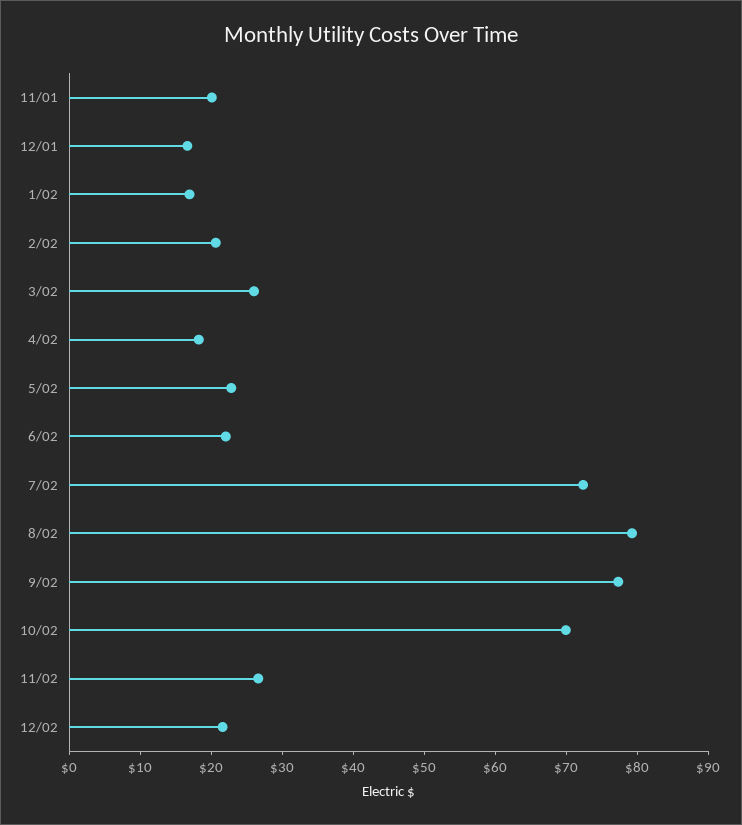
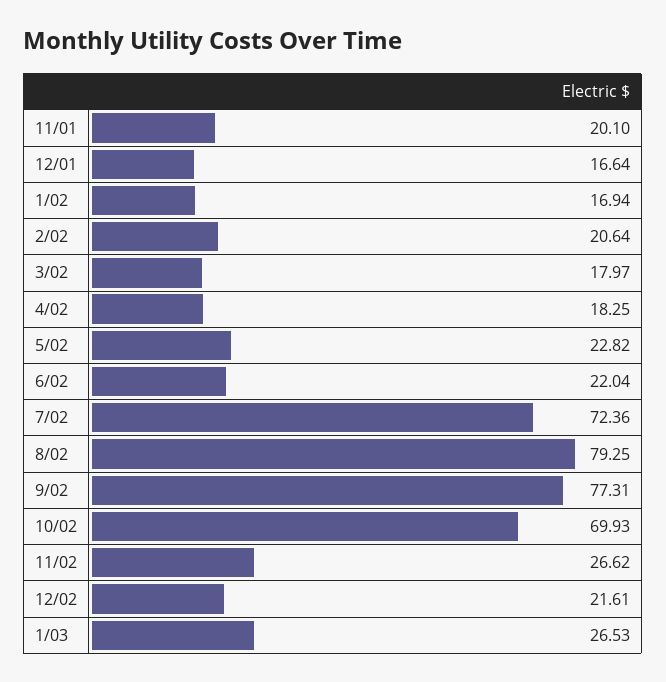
3/02: 26 -> 17.97
1/03: none -> 26.53

